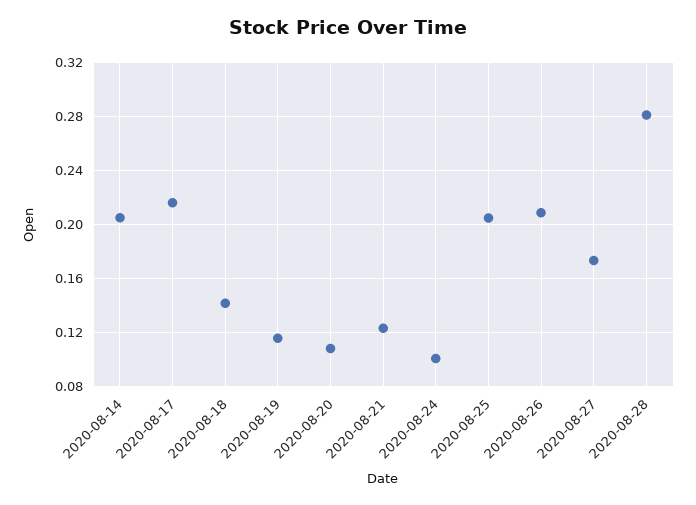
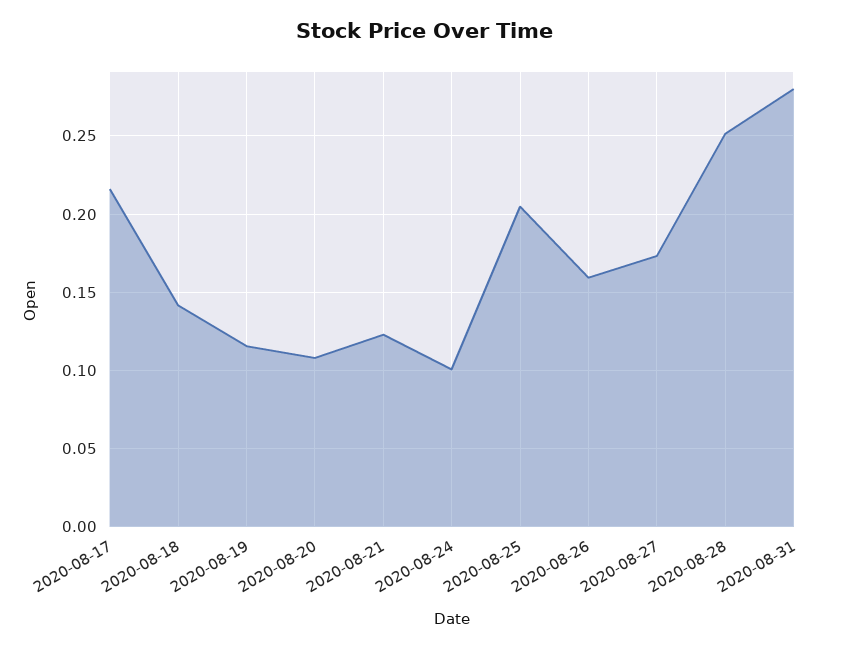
2020-08-14: 0.205 -> none
2020-08-26: 0.21 -> 0.16
2020-08-28: 0.28 -> 0.25
2020-08-31: none -> 0.28

